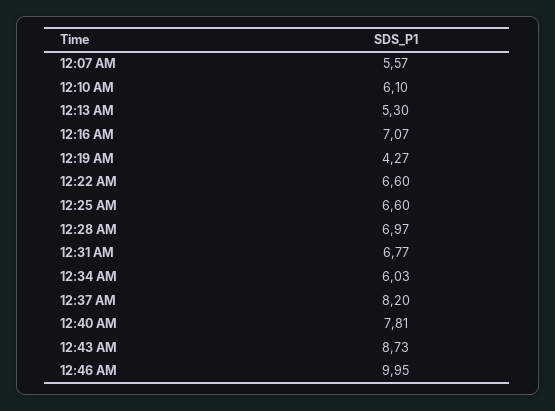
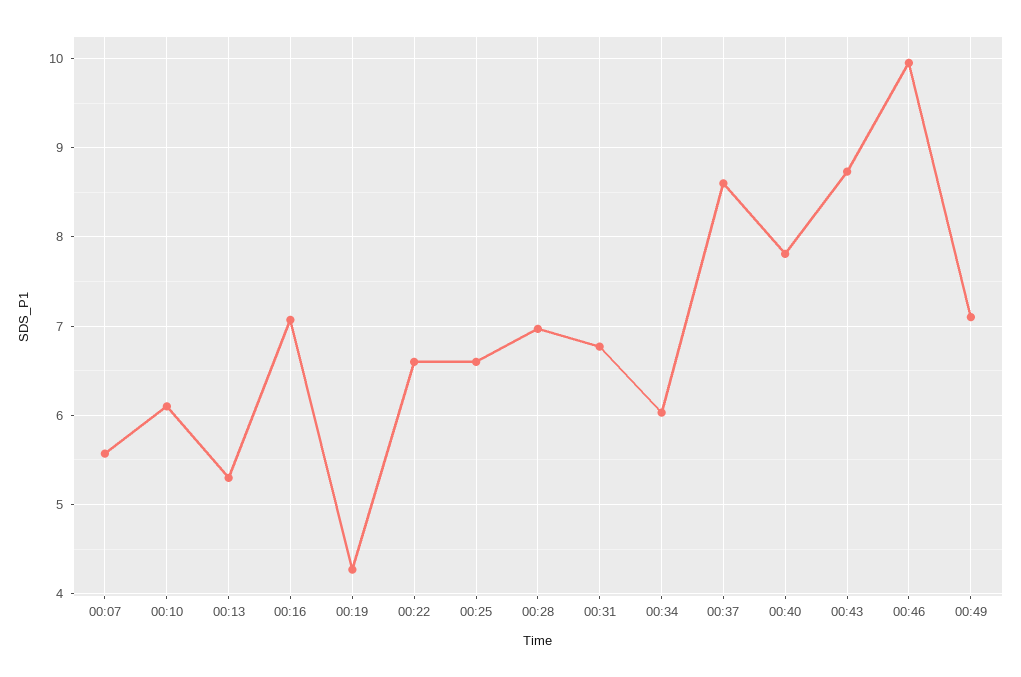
12:37 AM: 8.2 -> 8.6
00:49: none -> 7.1

